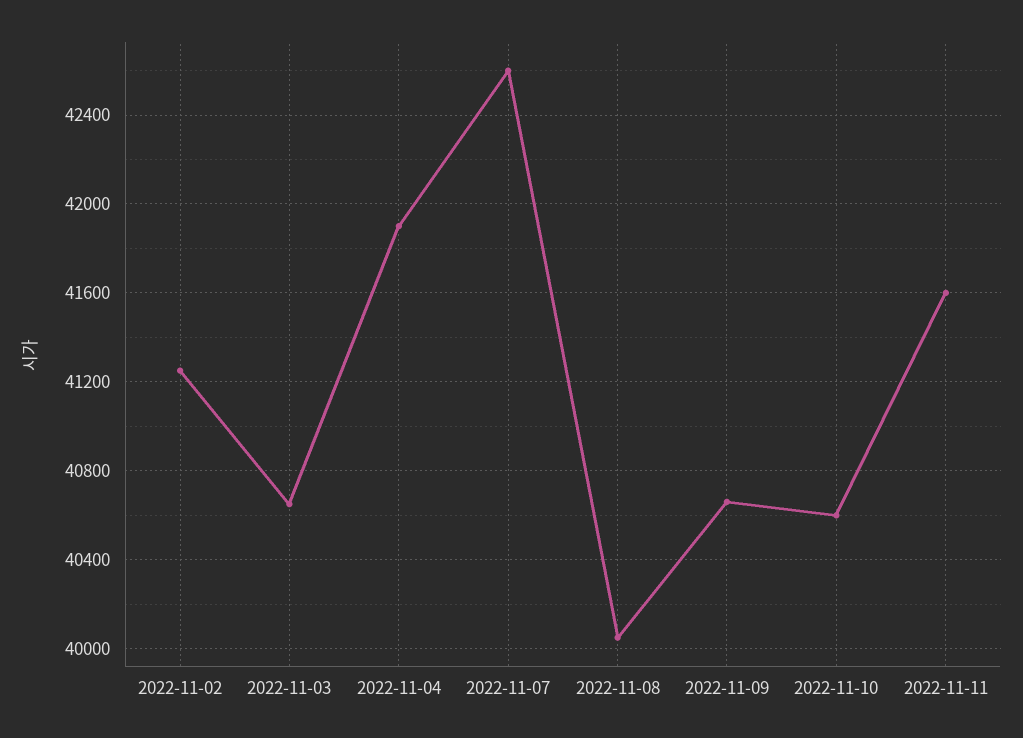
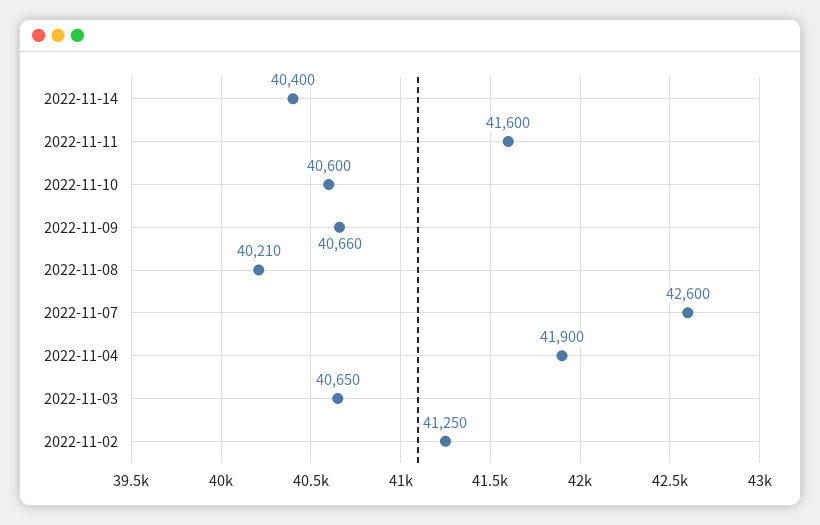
2022-11-08: 40050 -> 40210
2022-11-14: none -> 40400

